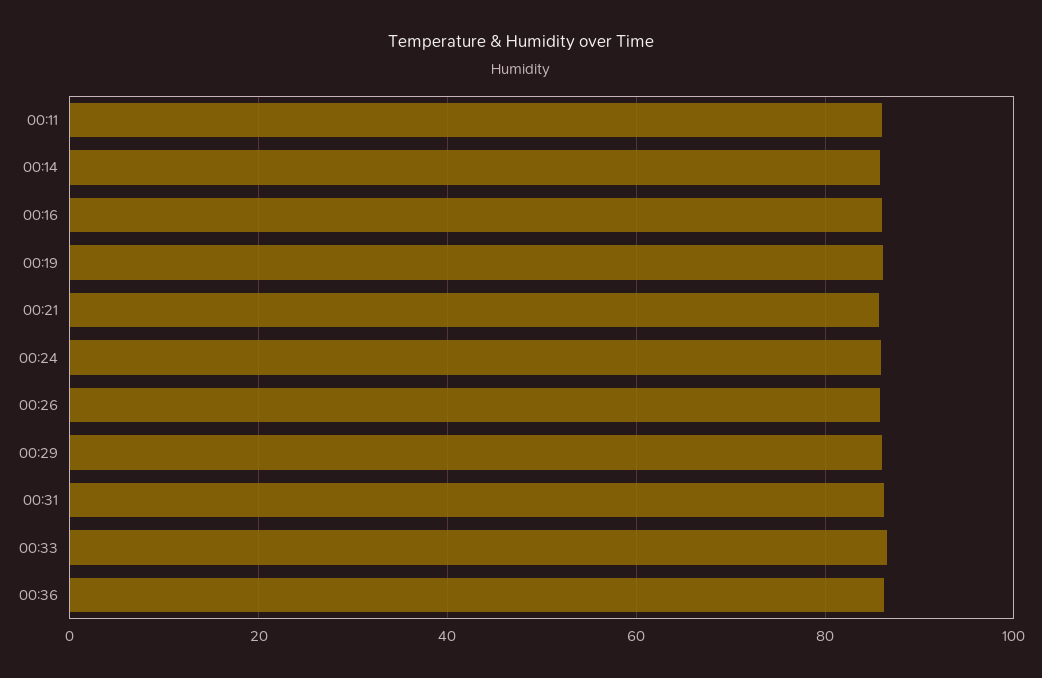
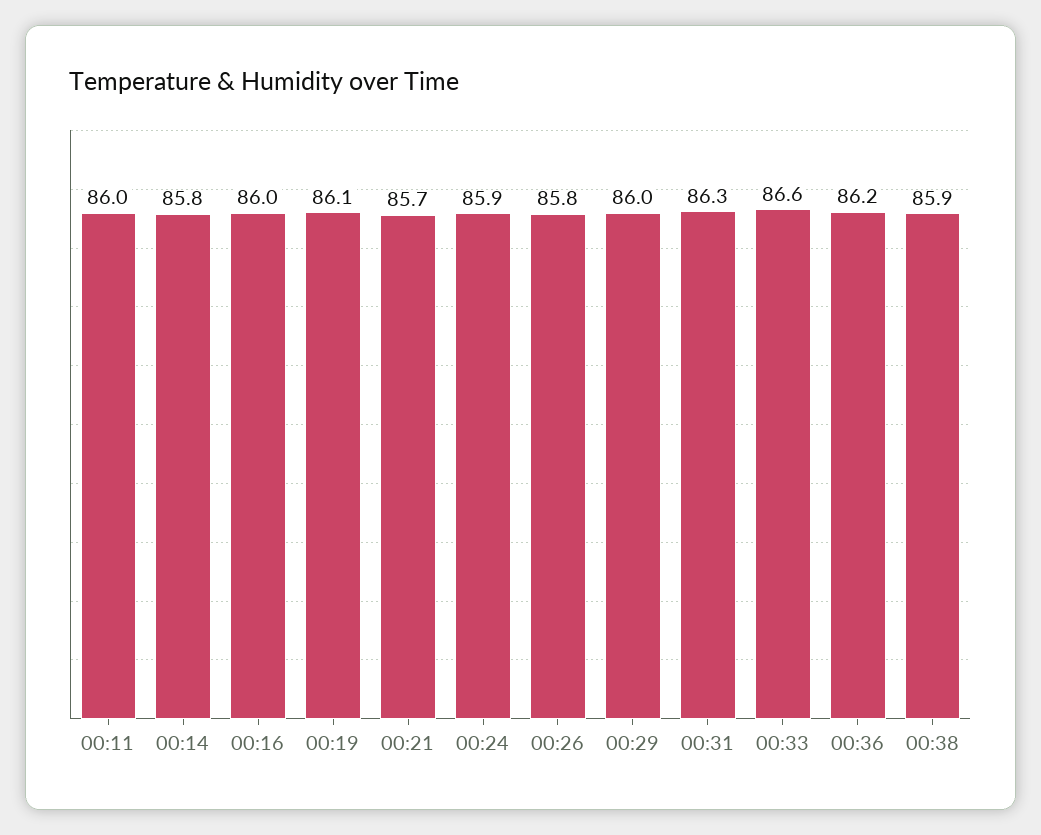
00:38: none -> 85.9

